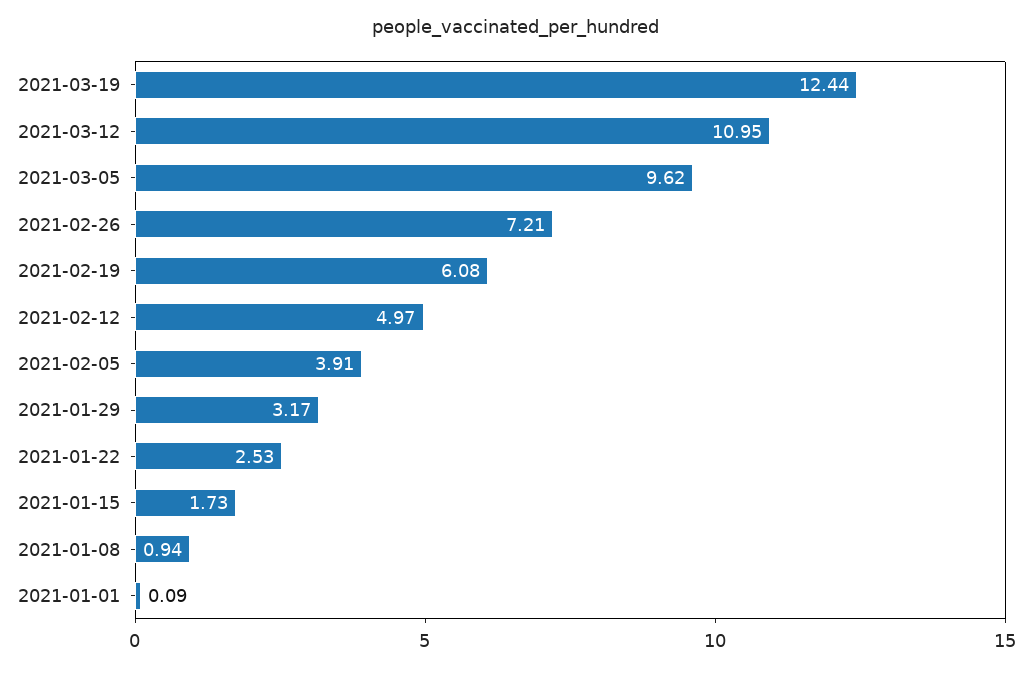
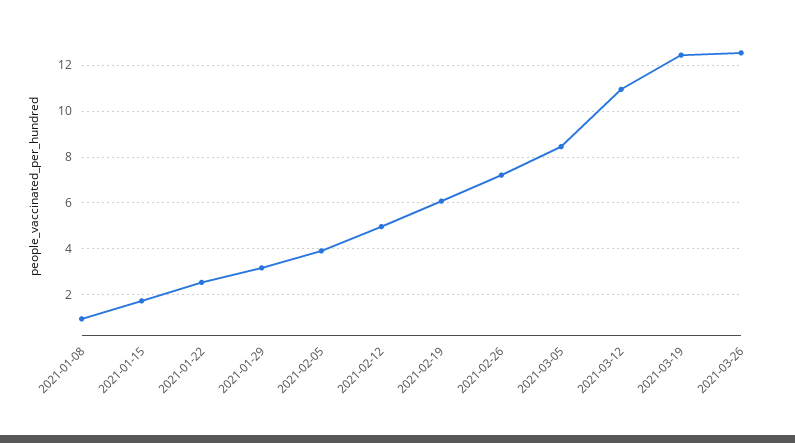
2021-03-05: 9.62 -> 8.5
2021-01-01: 0.09 -> none
2021-03-26: none -> 12.5

